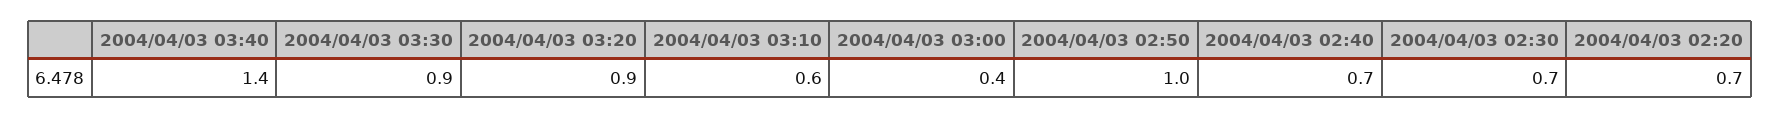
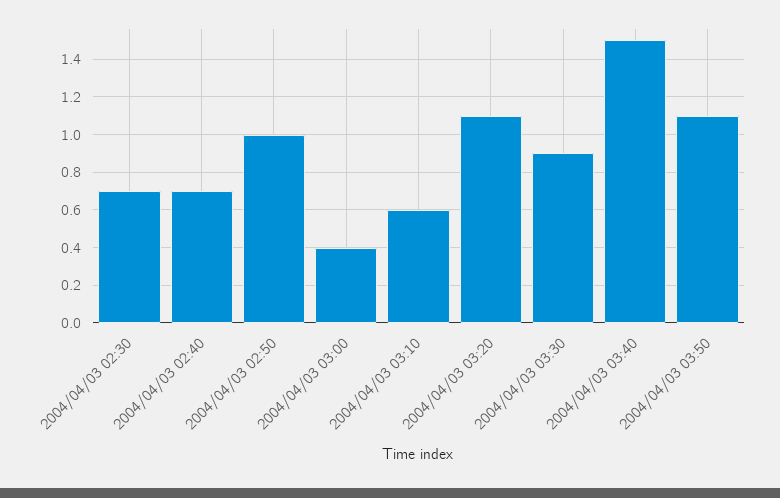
2004/04/03 03:40: 1.4 -> 1.5
2004/04/03 03:20: 0.9 -> 1.1
2004/04/03 02:20: 0.7 -> none
2004/04/03 03:50: none -> 1.1

